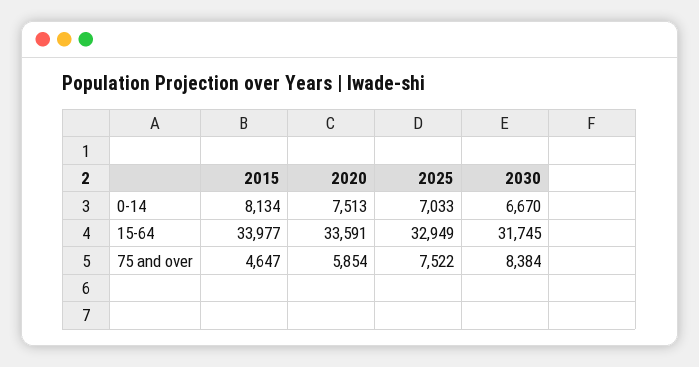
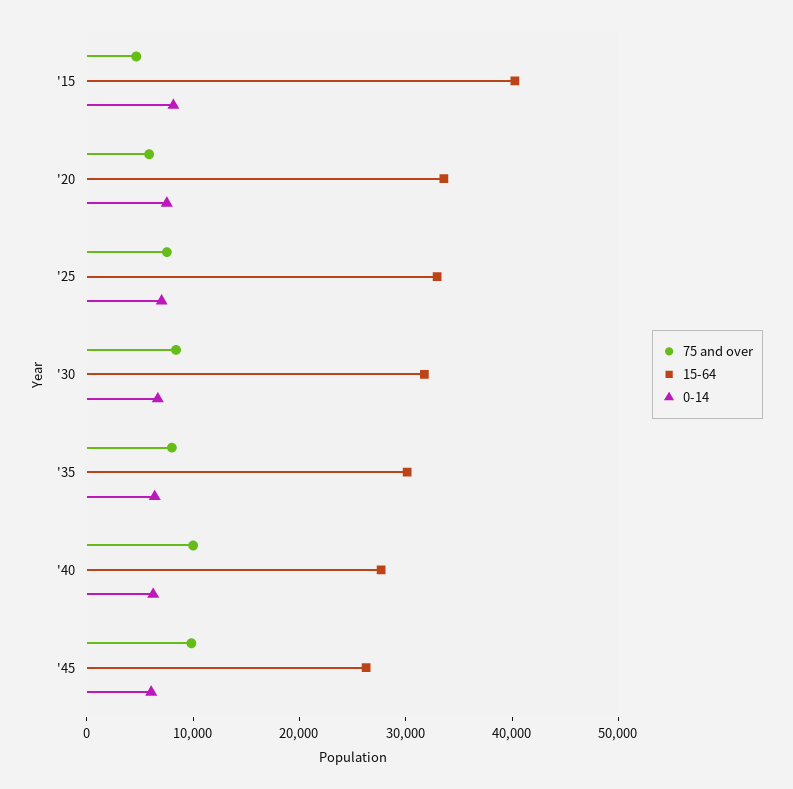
15-64, 2015: 33977 -> 40000
75 and over, '35: none -> 8000
15-64, '35: none -> 30000
0-14, '35: none -> 6000
75 and over, '40: none -> 10000
15-64, '40: none -> 28000
0-14, '40: none -> 6000
75 and over, '45: none -> 10000
15-64, '45: none -> 26000
0-14, '45: none -> 6000

